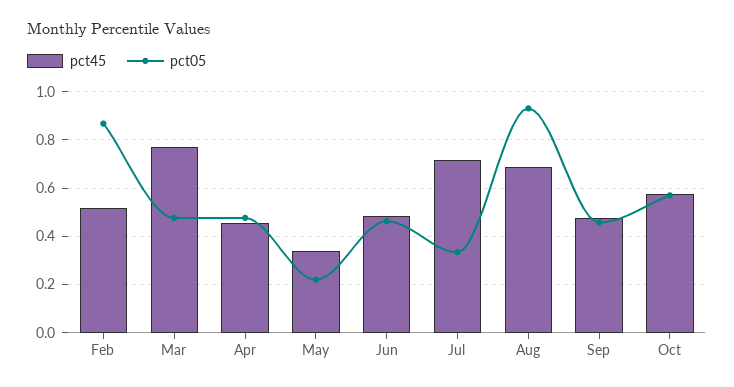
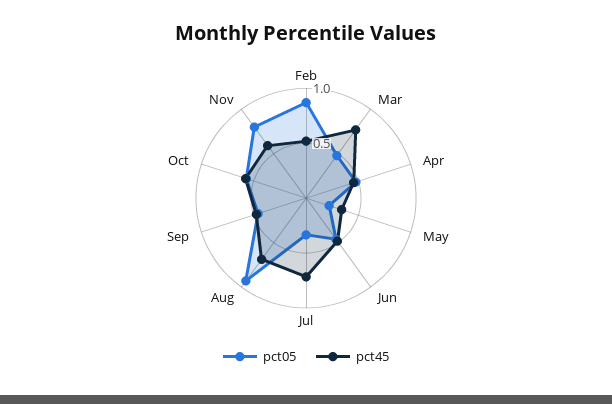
pct05, Nov: none -> 0.8
pct45, Nov: none -> 0.6

